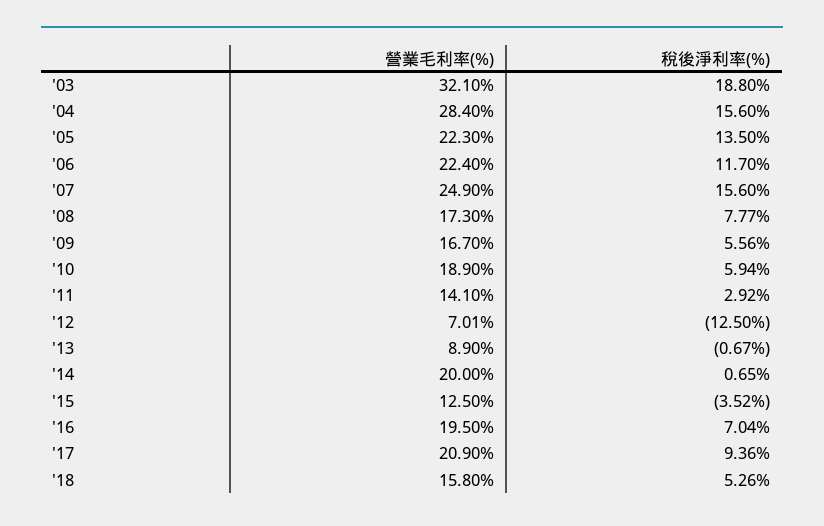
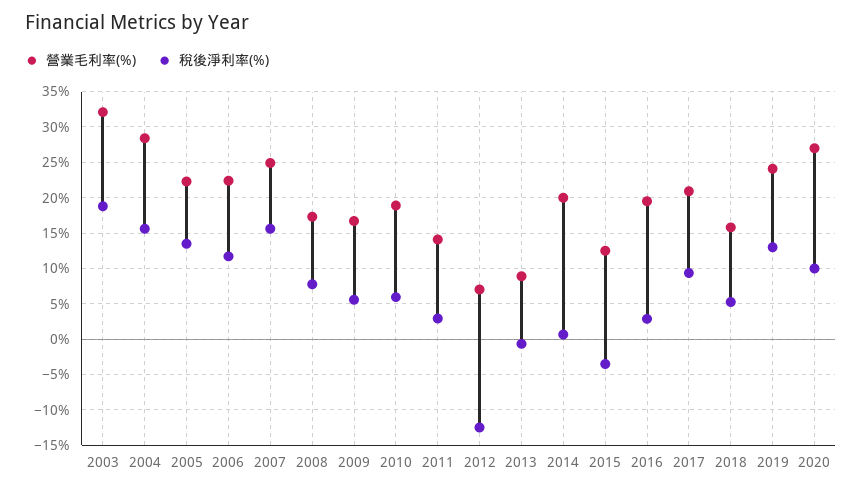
稅後淨利率(%), '16: 7.04 -> 3
營業毛利率(%), 2019: none -> 24
稅後淨利率(%), 2019: none -> 13
營業毛利率(%), 2020: none -> 27
稅後淨利率(%), 2020: none -> 10

